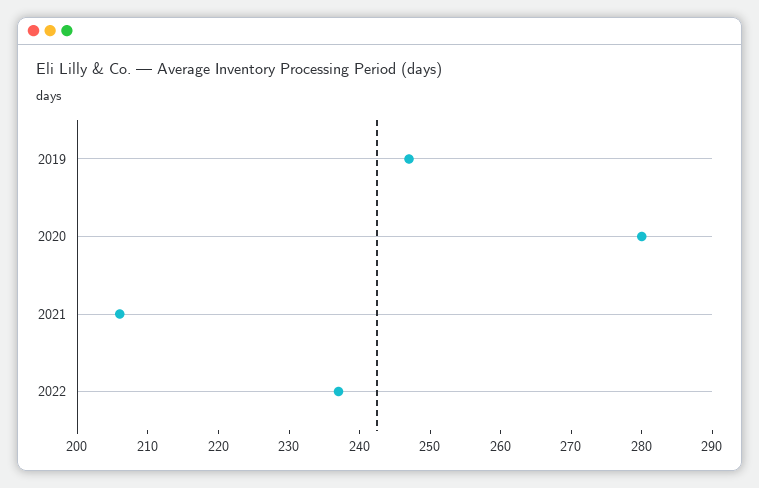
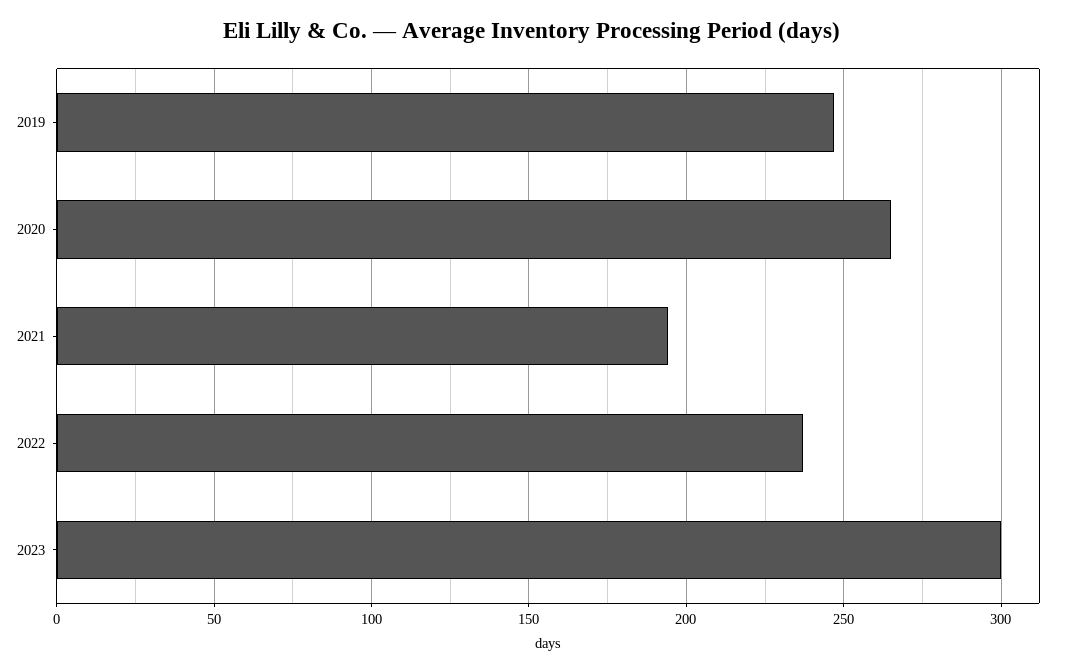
2020: 280 -> 265
2021: 205 -> 195
2023: none -> 300

